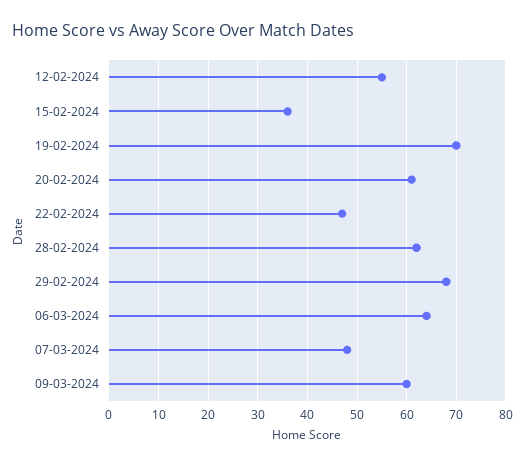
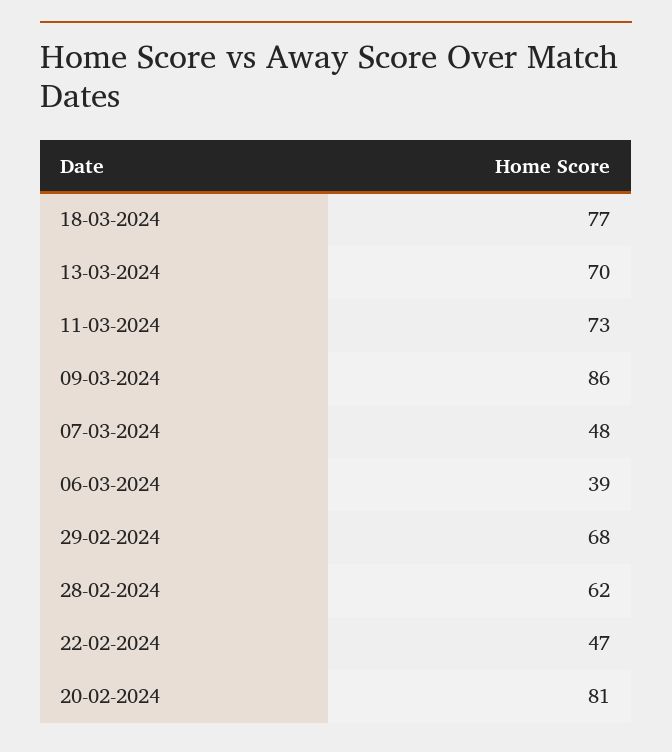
12-02-2024: 55 -> none
15-02-2024: 35 -> none
19-02-2024: 70 -> none
20-02-2024: 60 -> 81
06-03-2024: 65 -> 39
09-03-2024: 60 -> 86
18-03-2024: none -> 77
13-03-2024: none -> 70
11-03-2024: none -> 73

